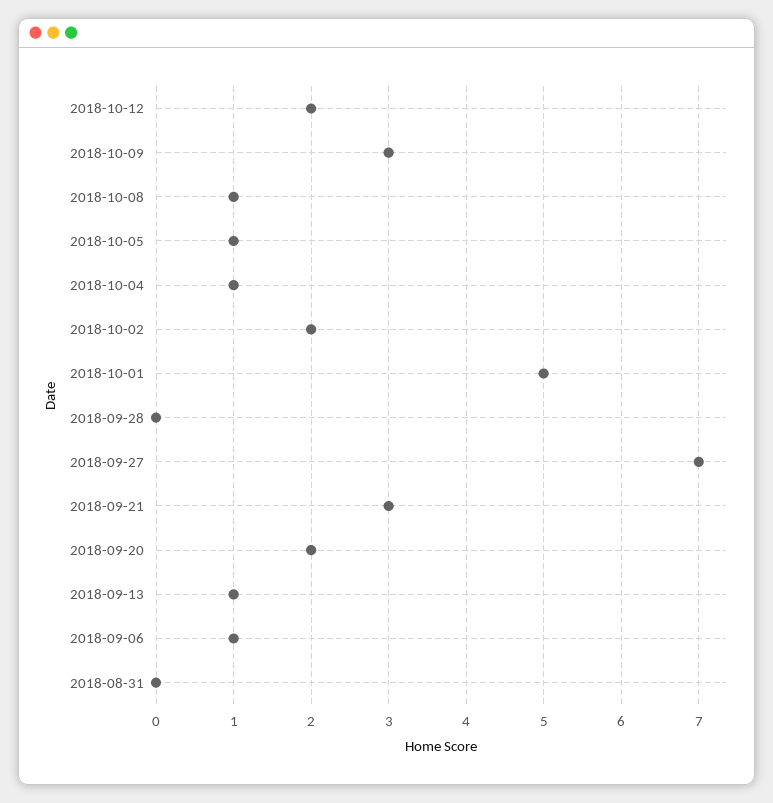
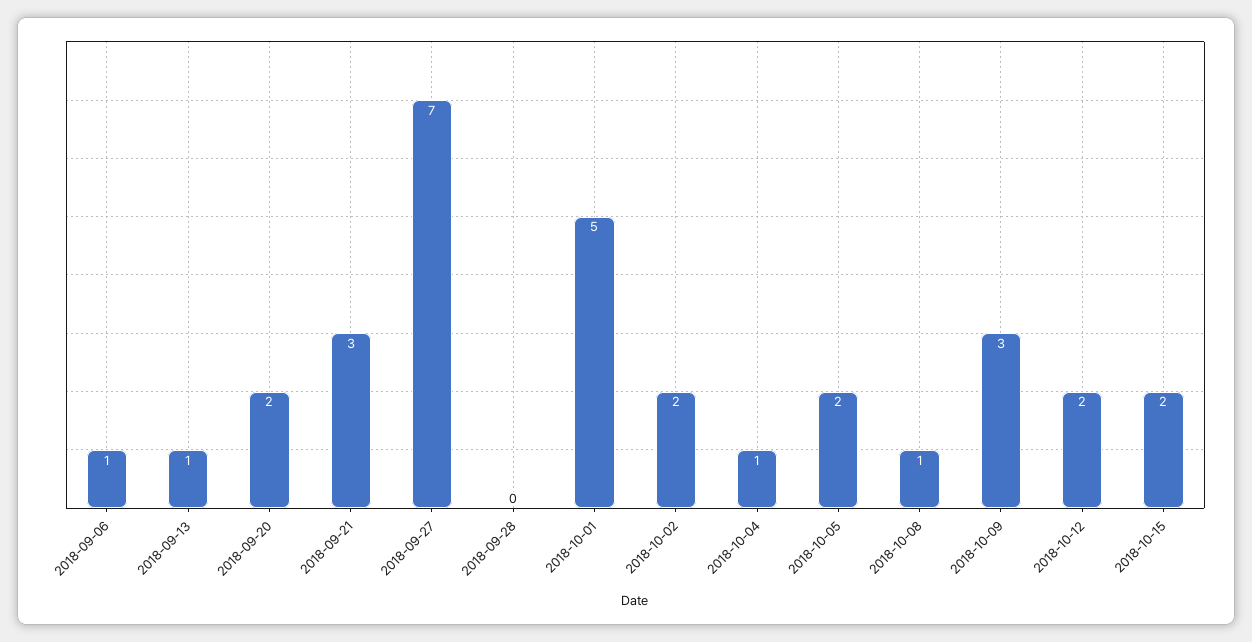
2018-10-05: 1 -> 2
2018-08-31: 0 -> none
2018-10-15: none -> 2

